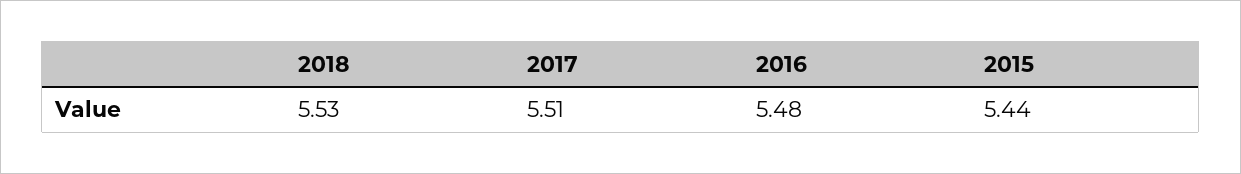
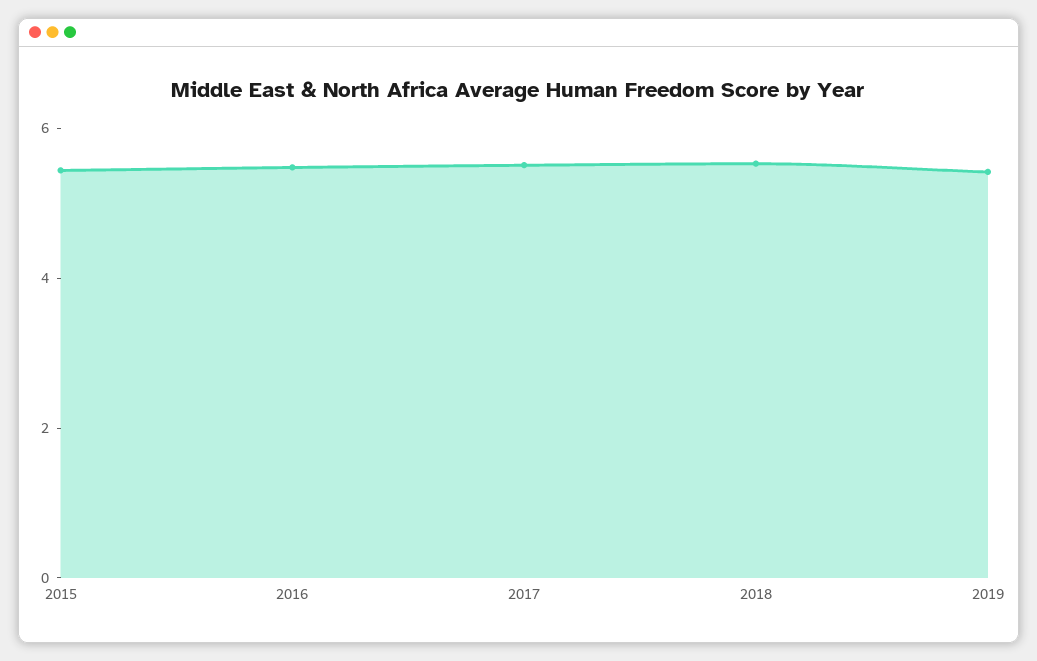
2019: none -> 5.5

